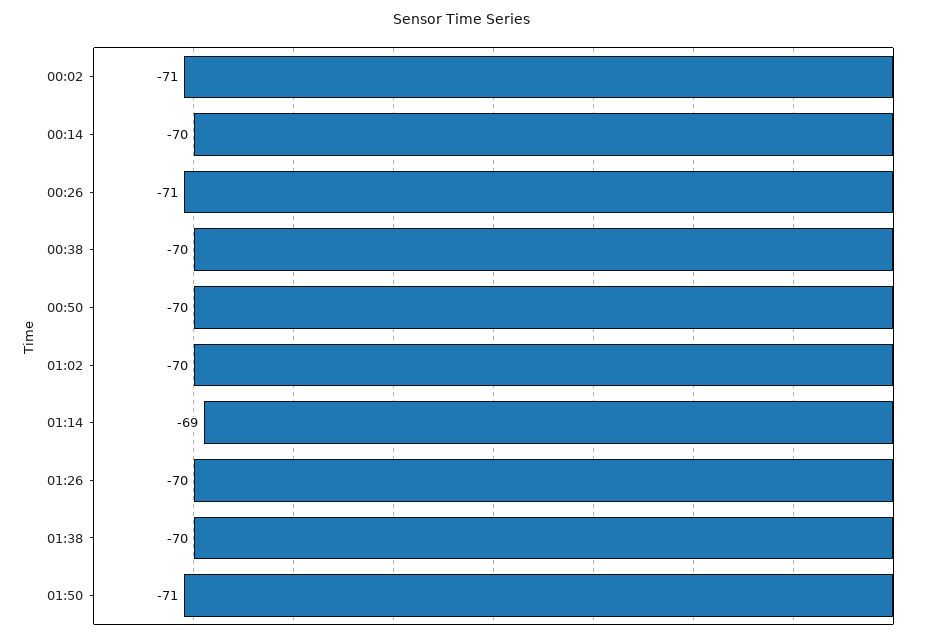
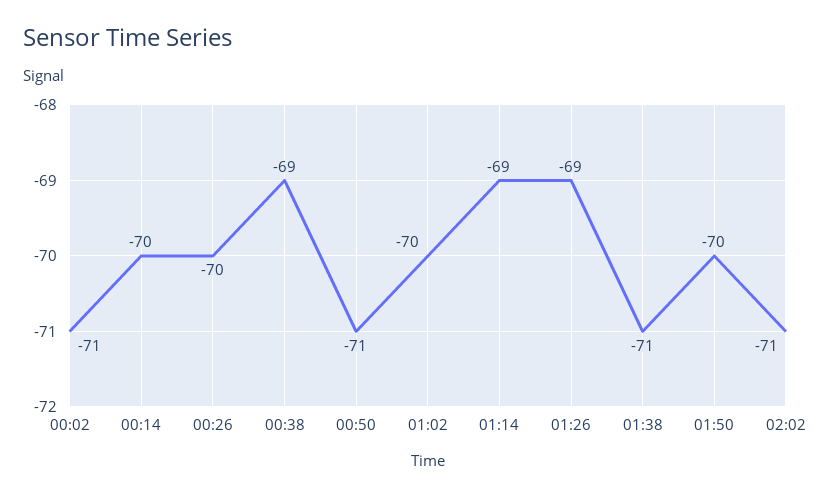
00:26: -71 -> -70
00:38: -70 -> -69
00:50: -70 -> -71
01:26: -70 -> -69
01:38: -70 -> -71
01:50: -71 -> -70
02:02: none -> -71

